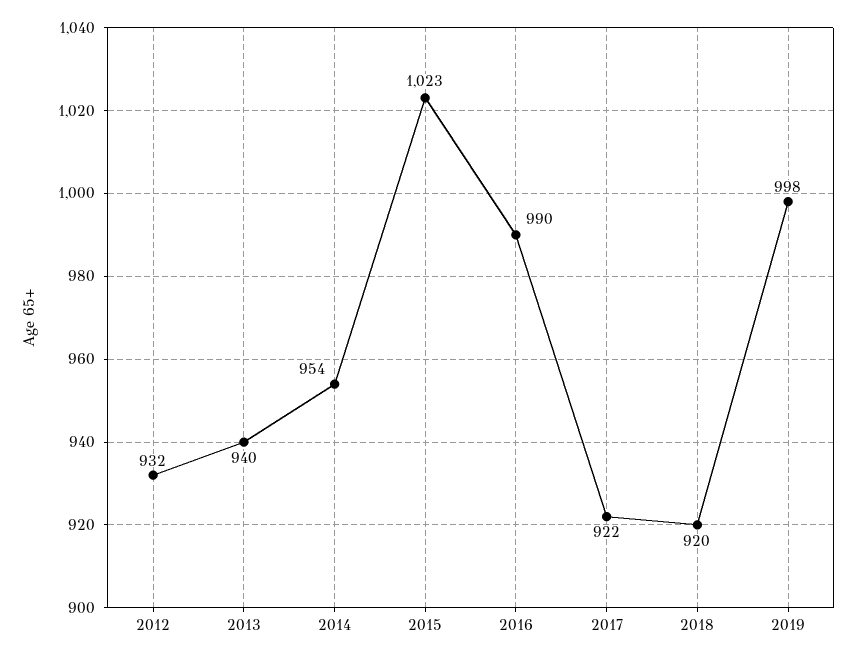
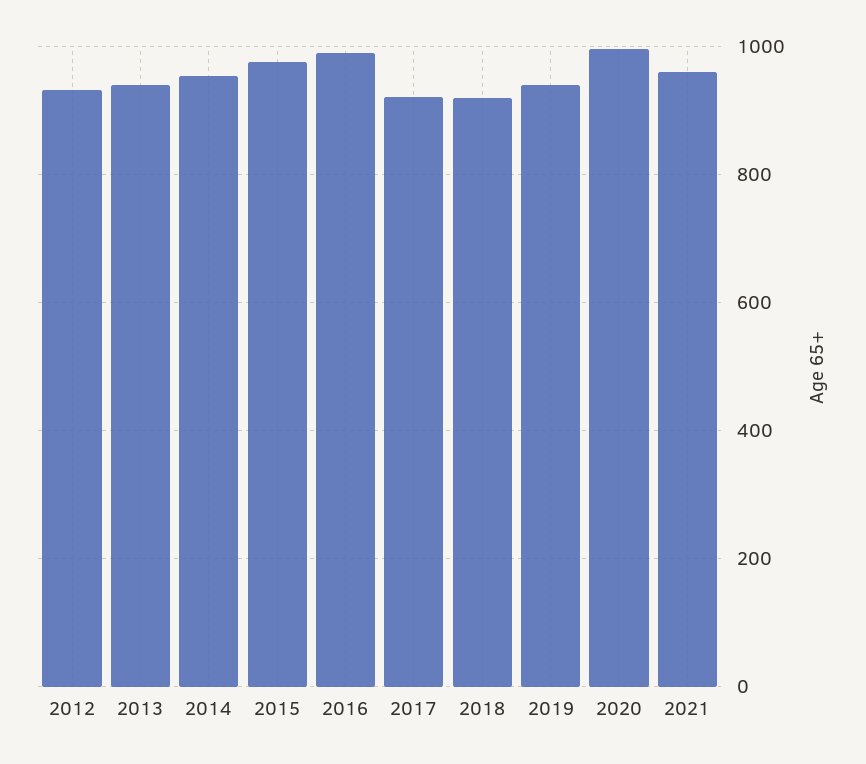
2015: 1023 -> 980
2019: 998 -> 940
2020: none -> 1000
2021: none -> 960

